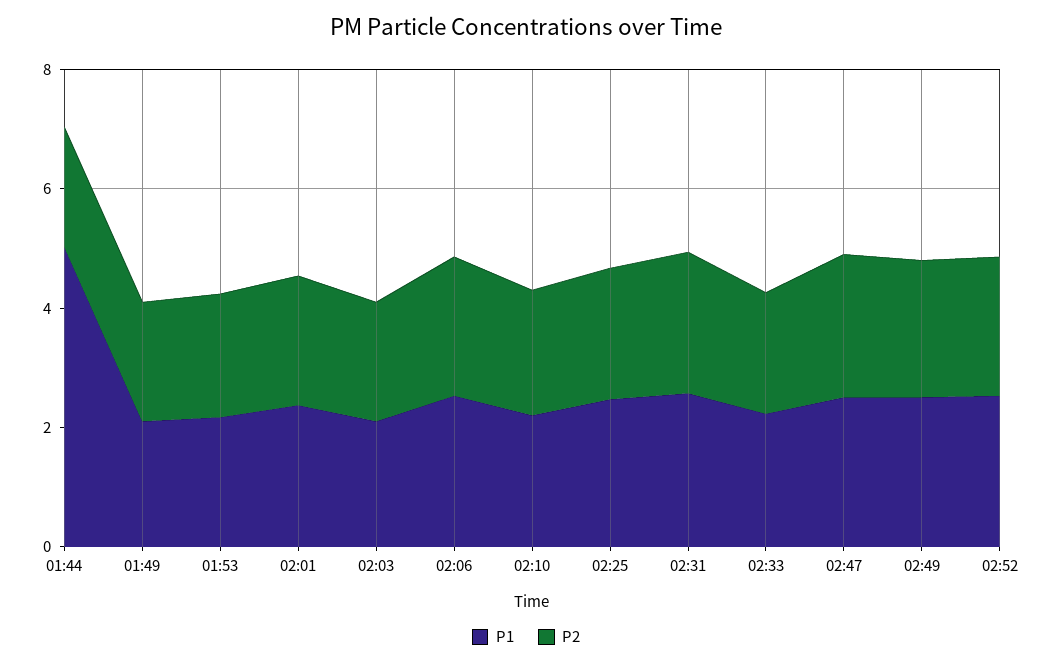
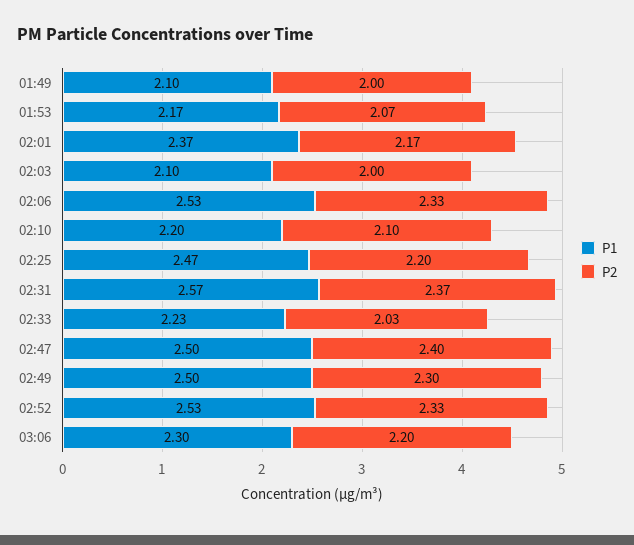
P1, 01:44: 5 -> none
P2, 01:44: 2 -> none
P1, 03:06: none -> 2.3
P2, 03:06: none -> 2.2

